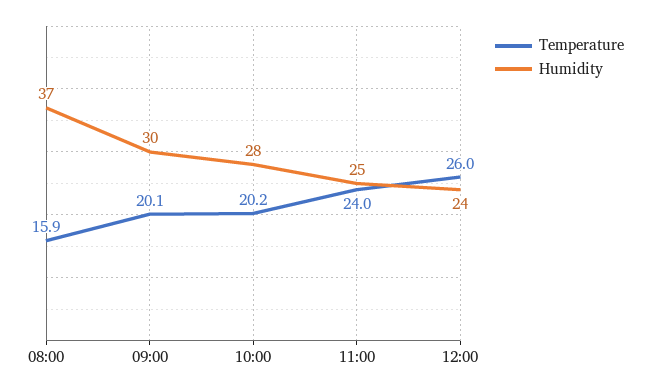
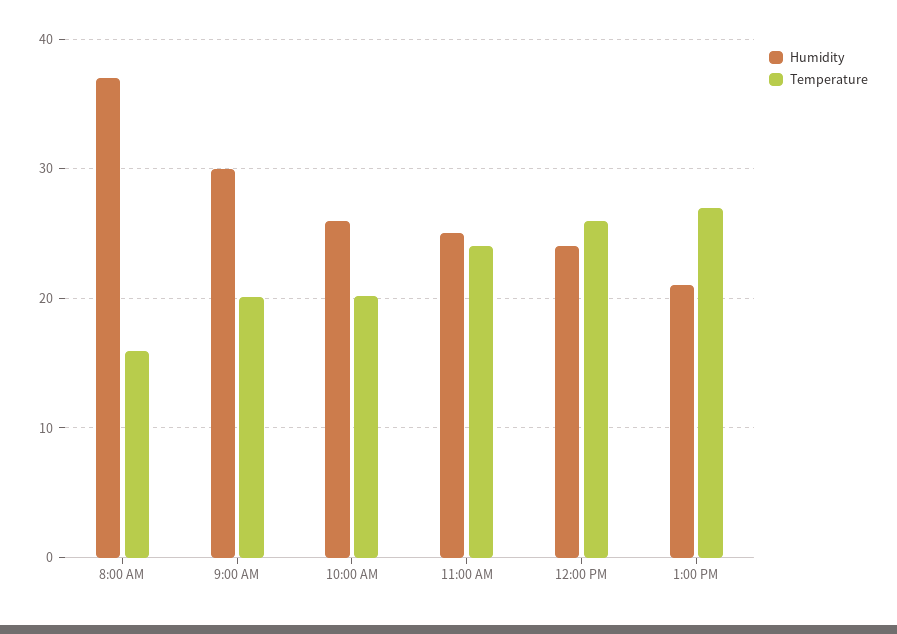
Humidity, 10:00: 28 -> 26
Humidity, 1:00 PM: none -> 21
Temperature, 1:00 PM: none -> 27

